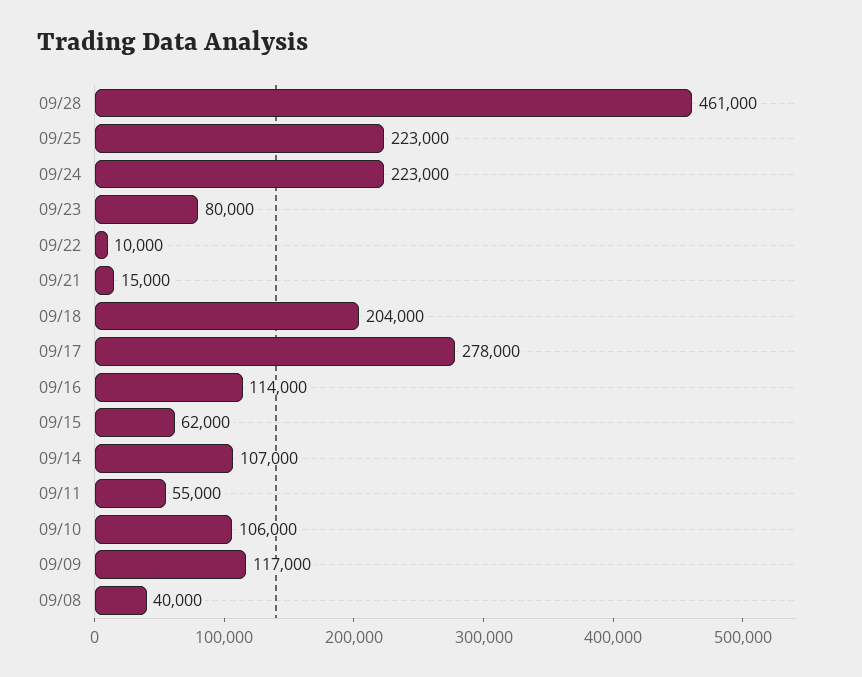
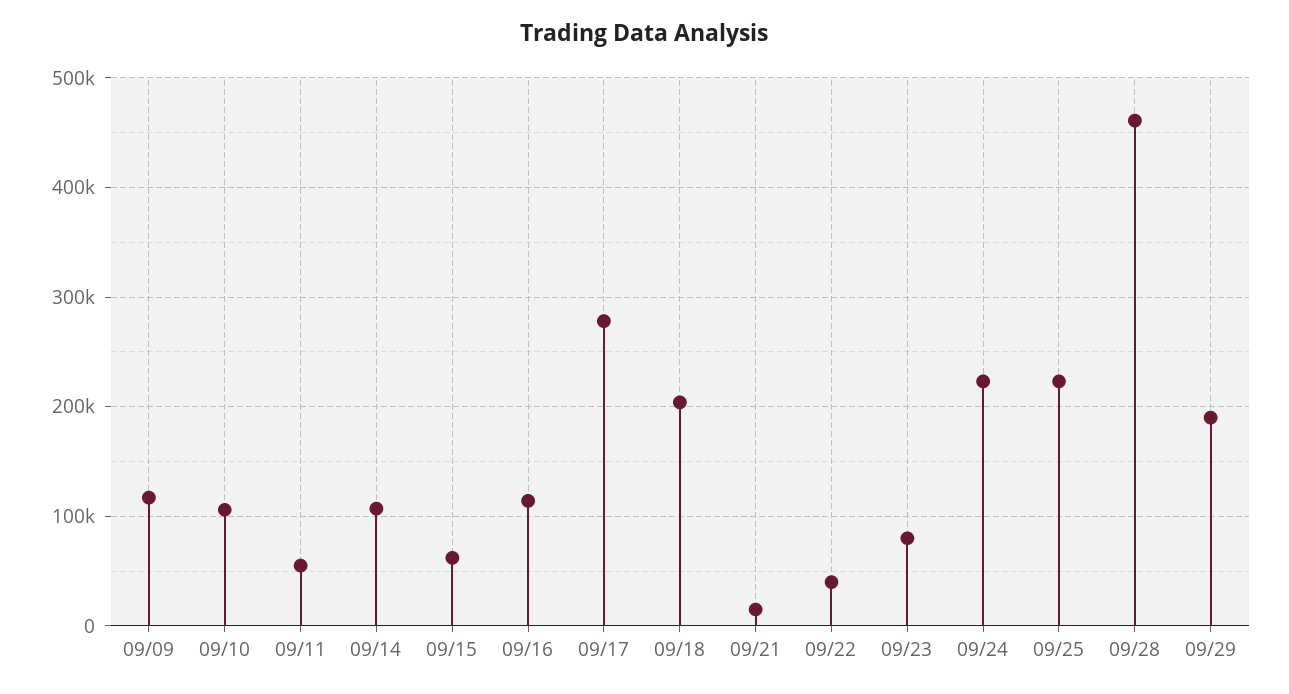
09/22: 10000 -> 40000
09/08: 40000 -> none
09/29: none -> 190000

